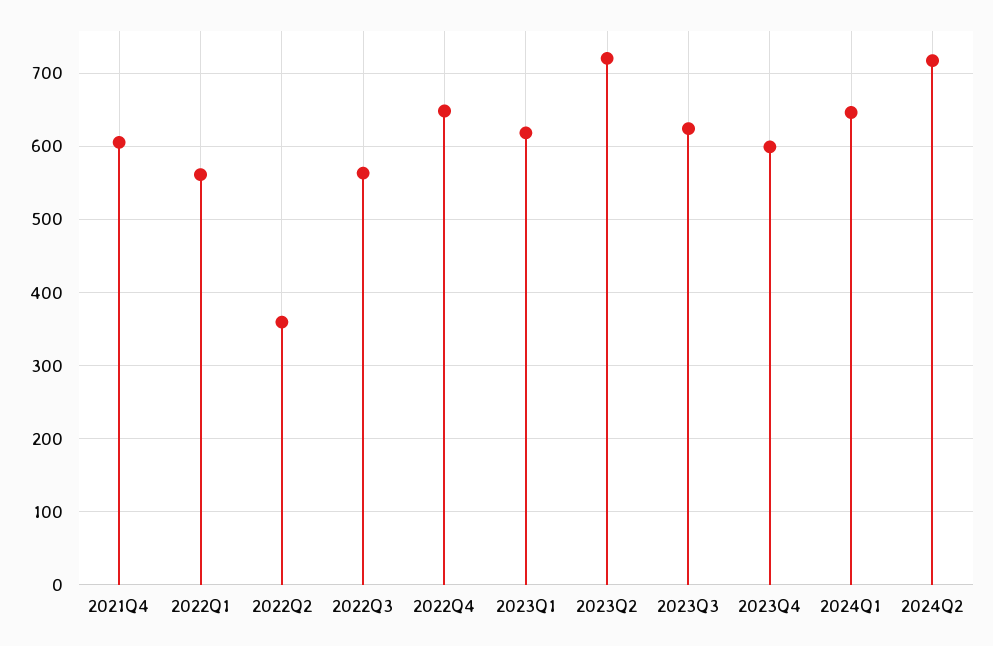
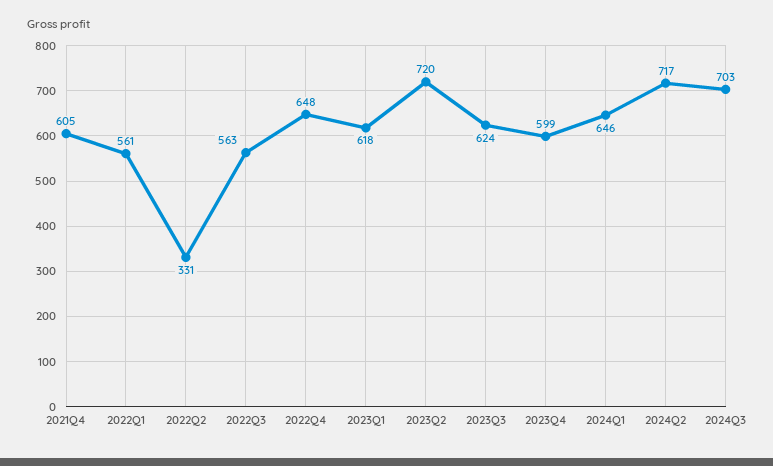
2022Q2: 360 -> 331
2024Q3: none -> 703

